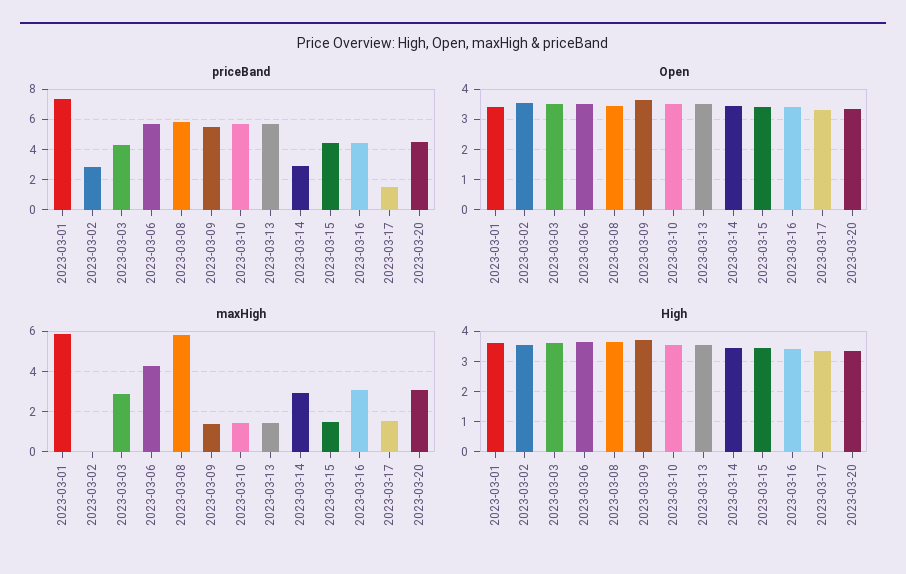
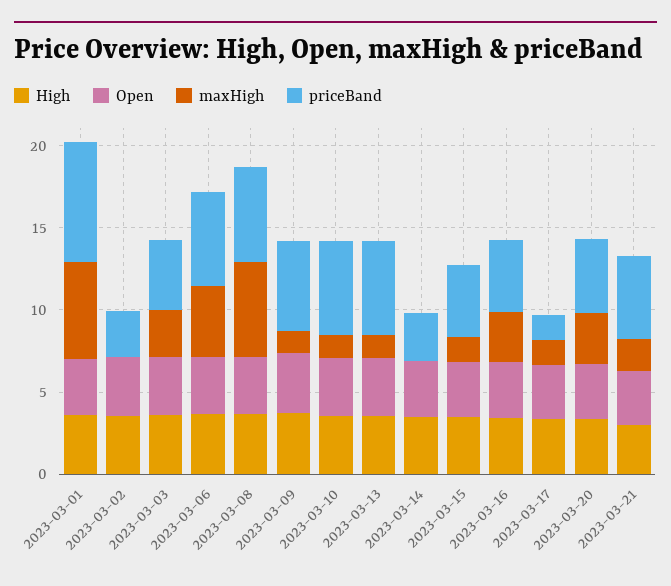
maxHigh, 2023-03-14: 3 -> 0
High, 2023-03-21: none -> 3
Open, 2023-03-21: none -> 3
maxHigh, 2023-03-21: none -> 2
priceBand, 2023-03-21: none -> 5

